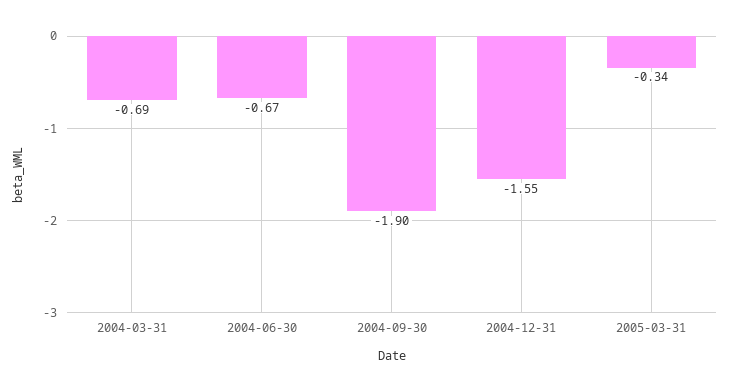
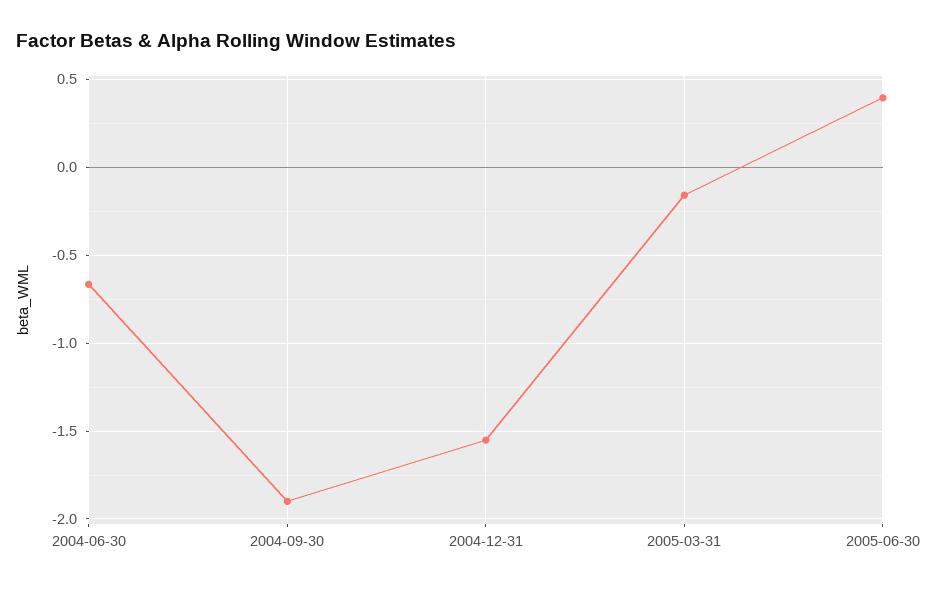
2004-03-31: -0.69 -> none
2005-03-31: -0.34 -> -0.15
2005-06-30: none -> 0.4

